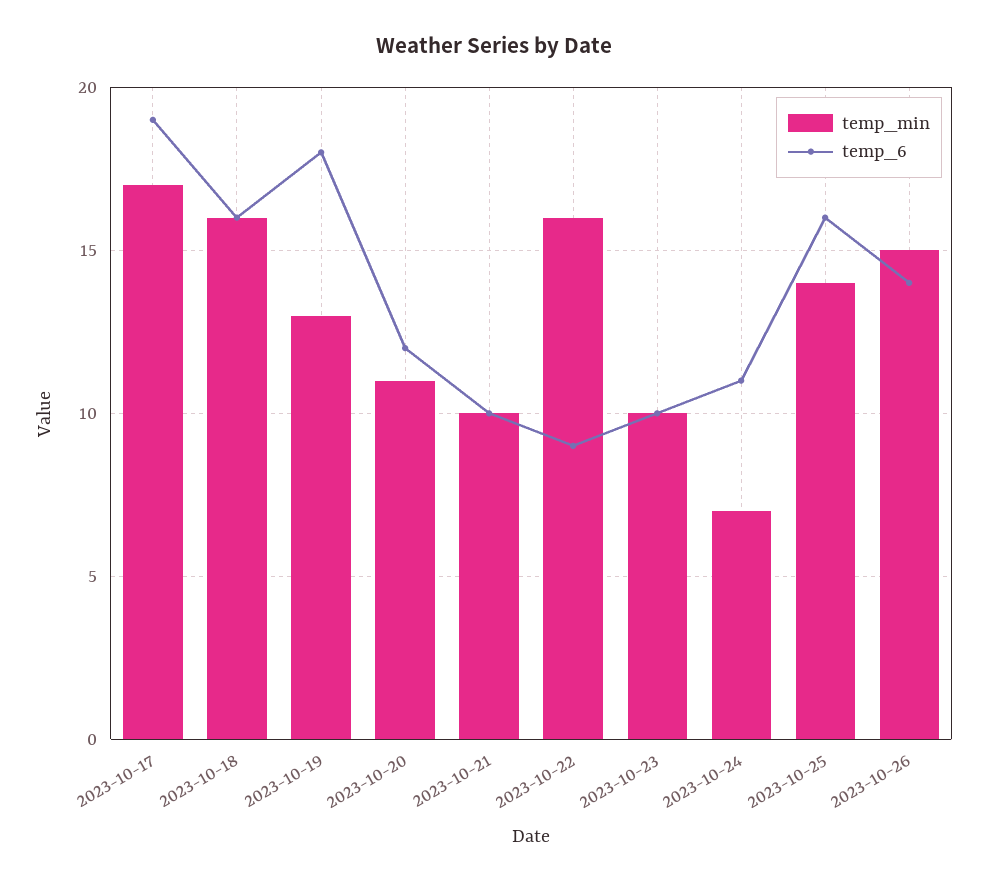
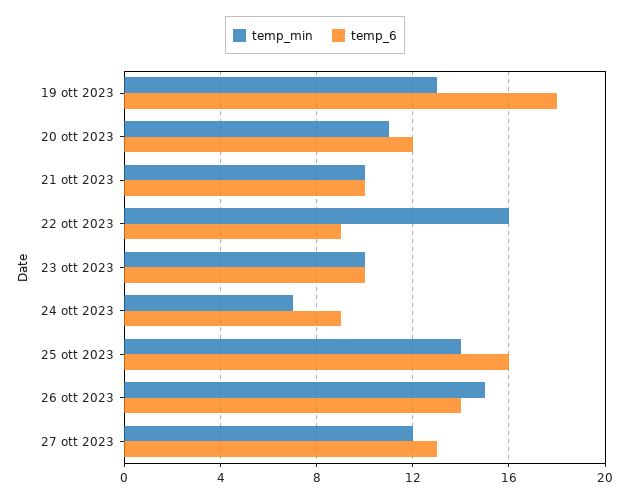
temp_min, 2023-10-17: 17 -> none
temp_6, 2023-10-17: 19 -> none
temp_min, 2023-10-18: 16 -> none
temp_6, 2023-10-18: 16 -> none
temp_6, 2023-10-24: 11 -> 9
temp_min, 27 ott 2023: none -> 12
temp_6, 27 ott 2023: none -> 13

